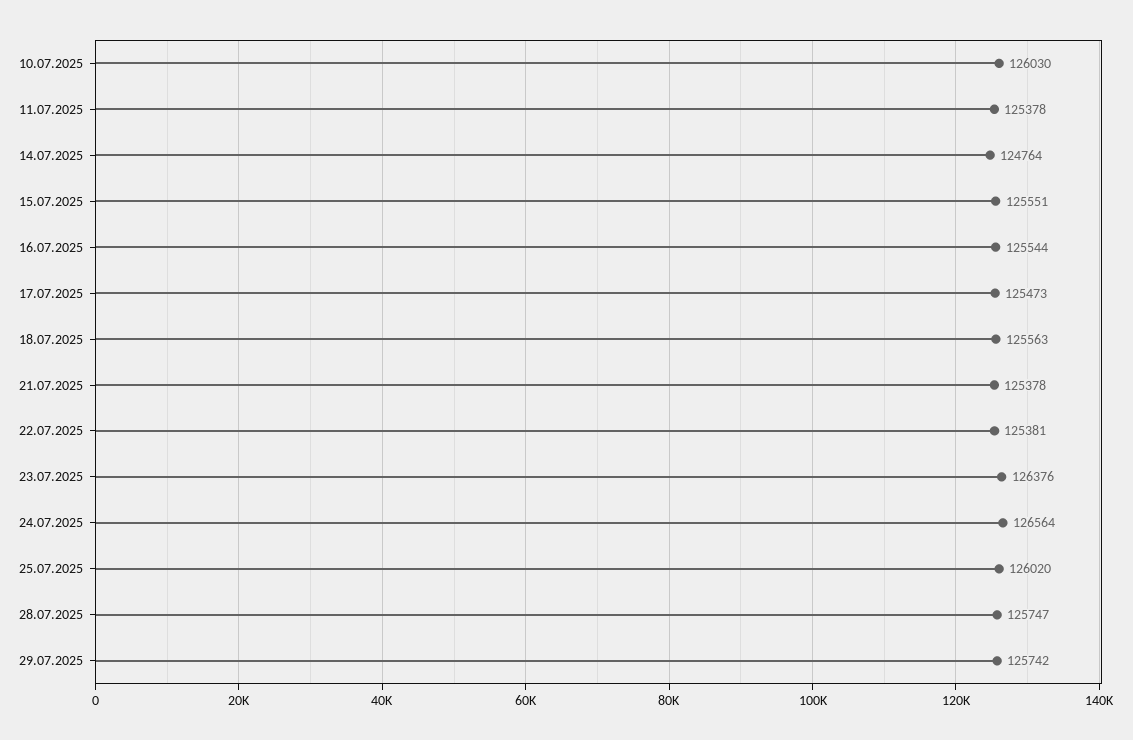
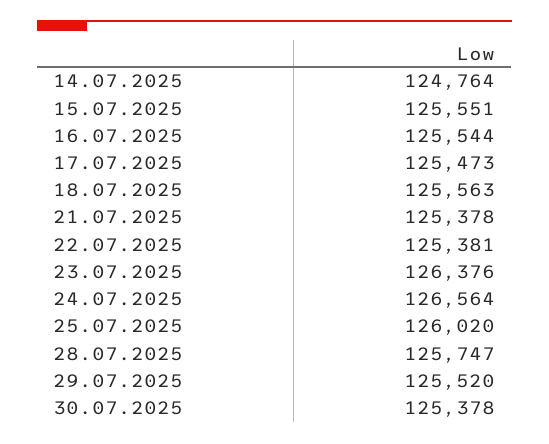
10.07.2025: 126030 -> none
11.07.2025: 125378 -> none
29.07.2025: 125742 -> 125520
30.07.2025: none -> 125378

